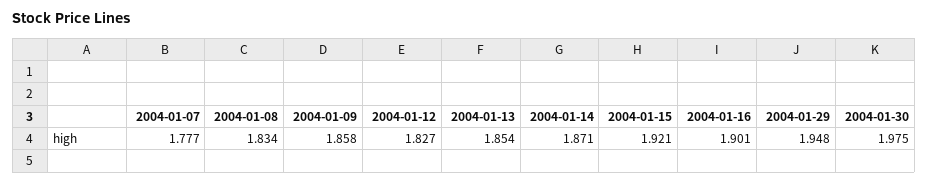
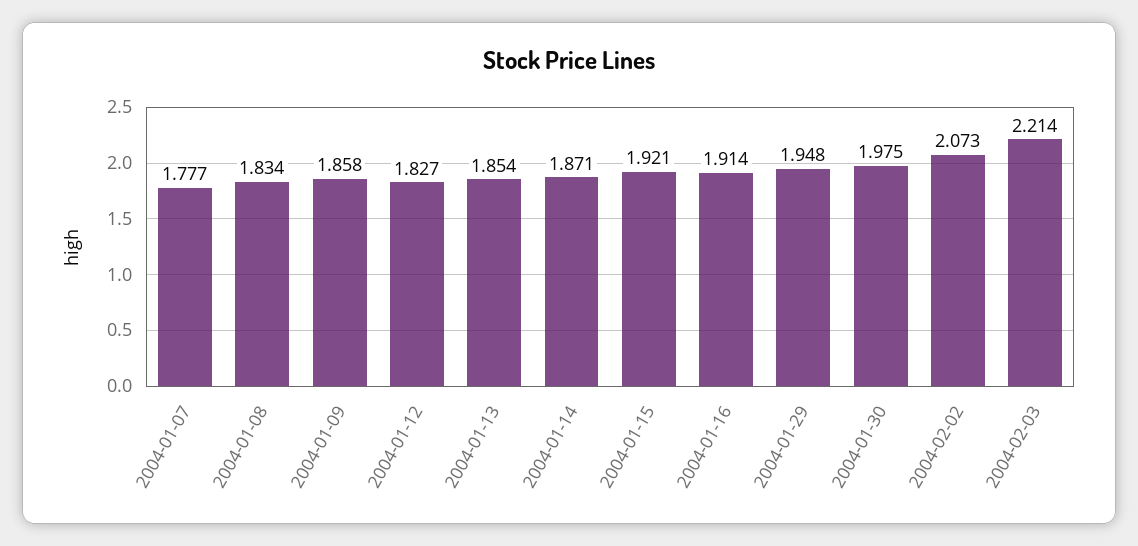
2004-01-16: 1.901 -> 1.914
2004-02-02: none -> 2.073
2004-02-03: none -> 2.214

